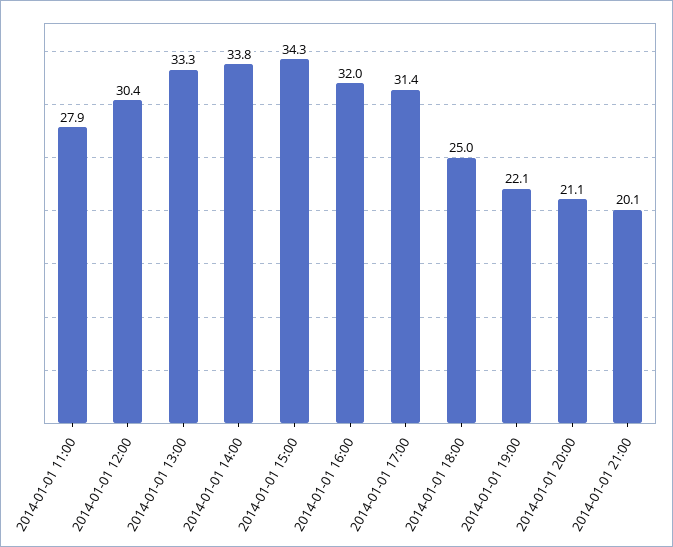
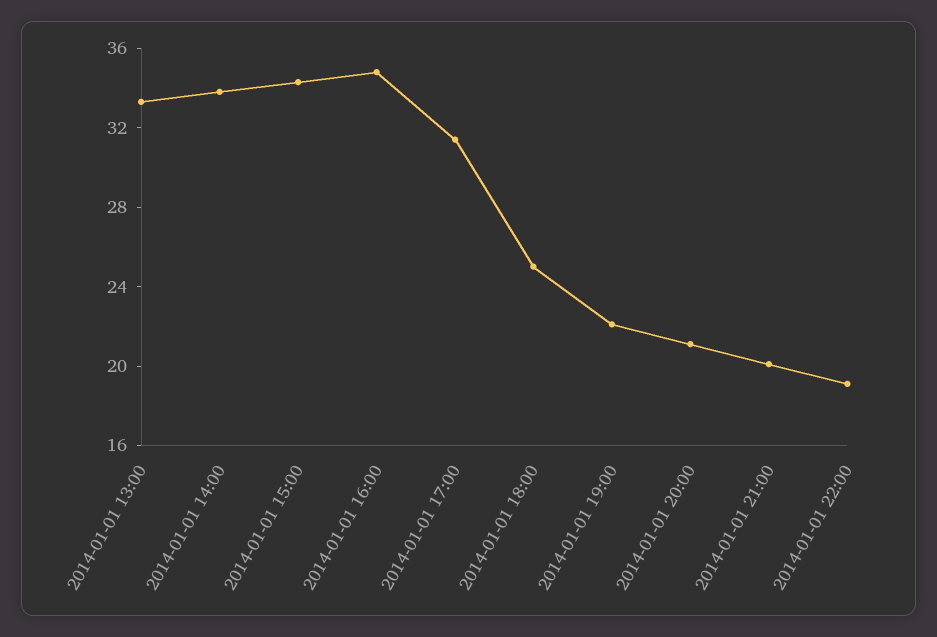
2014-01-01 11:00: 27.9 -> none
2014-01-01 12:00: 30.4 -> none
2014-01-01 16:00: 32 -> 35
2014-01-01 22:00: none -> 19

